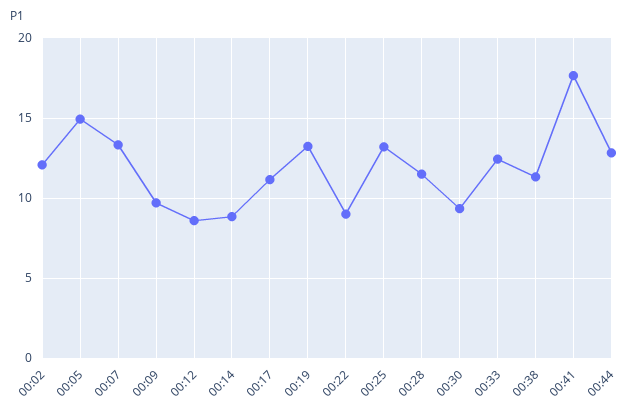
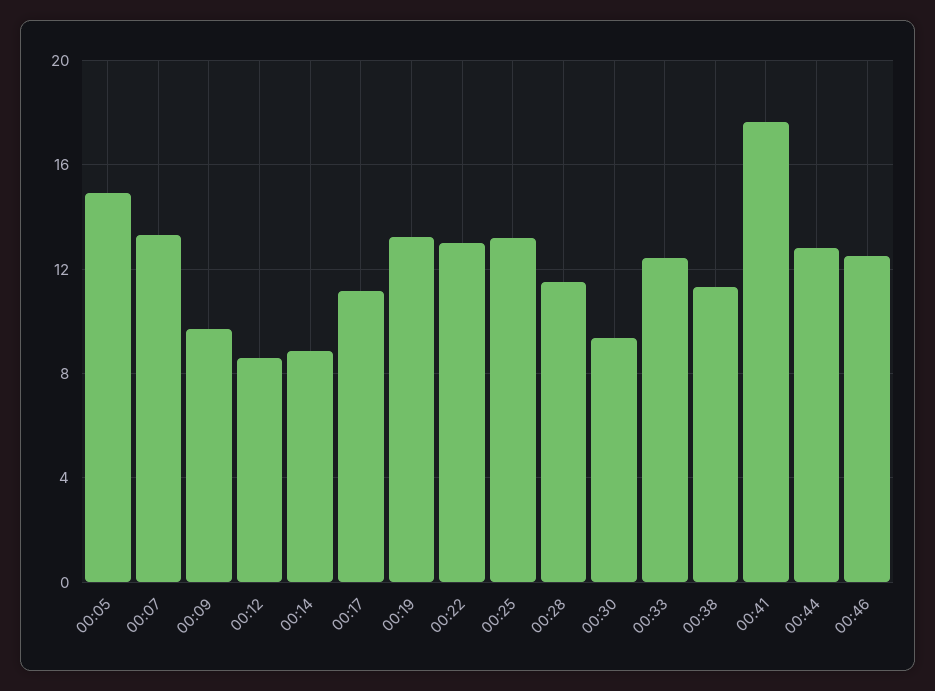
00:02: 12 -> none
00:22: 9 -> 13
00:46: none -> 12.5

